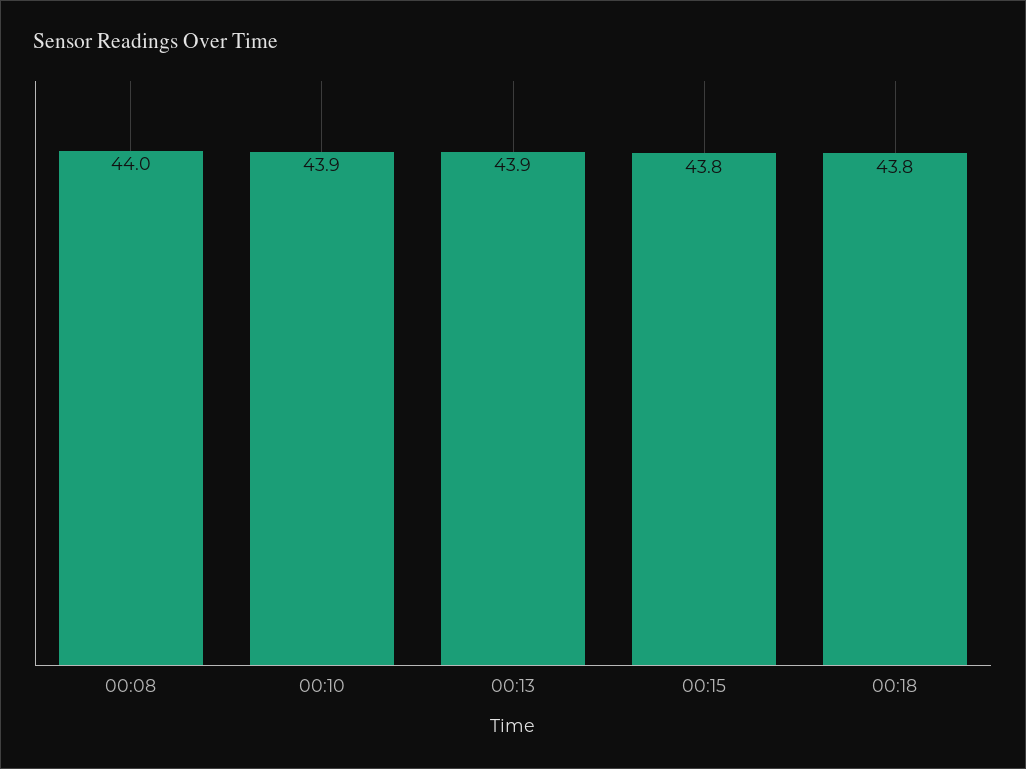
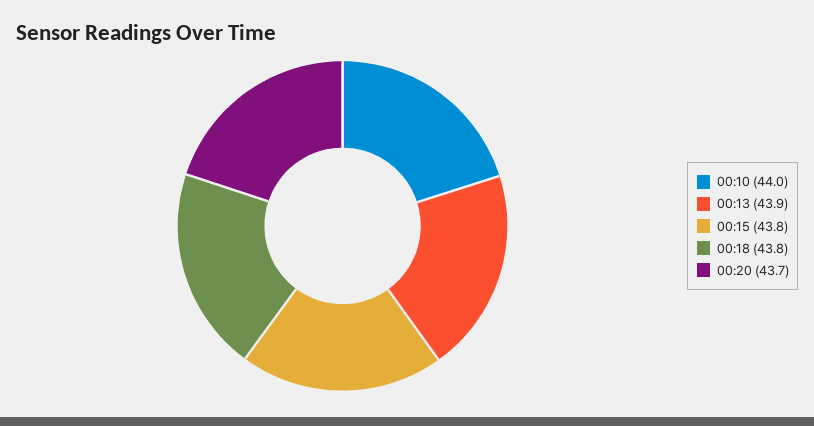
00:08: 44 -> none
00:10: 43.9 -> 44
00:20: none -> 43.7

